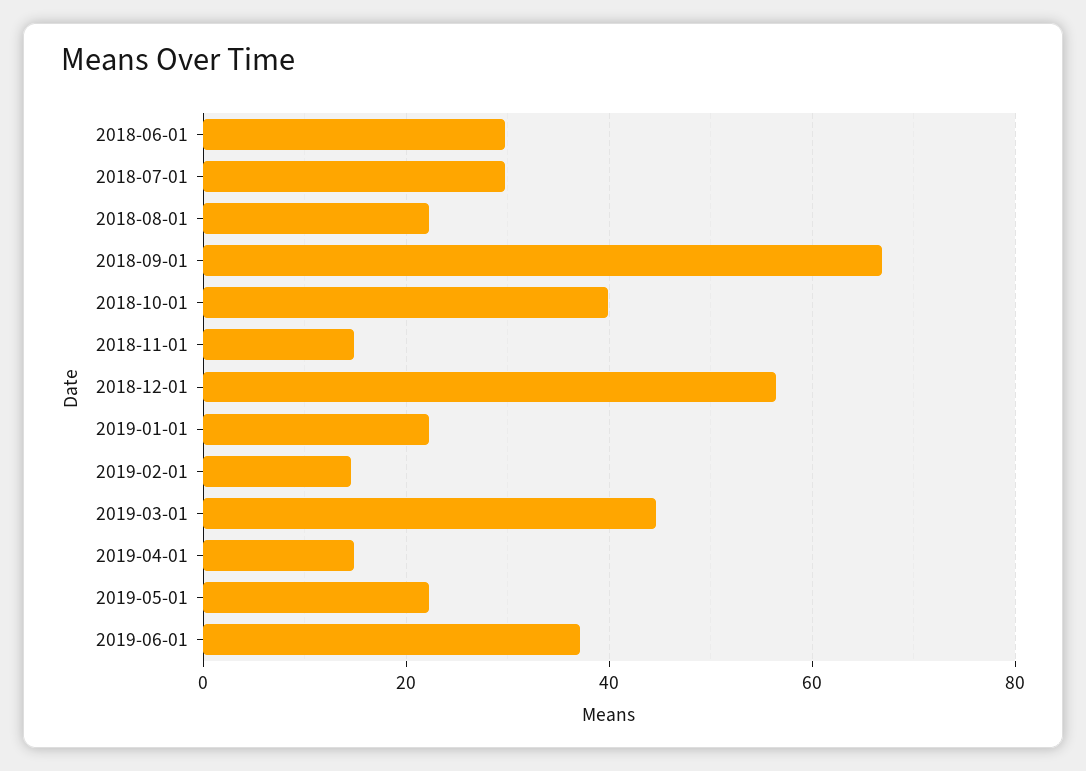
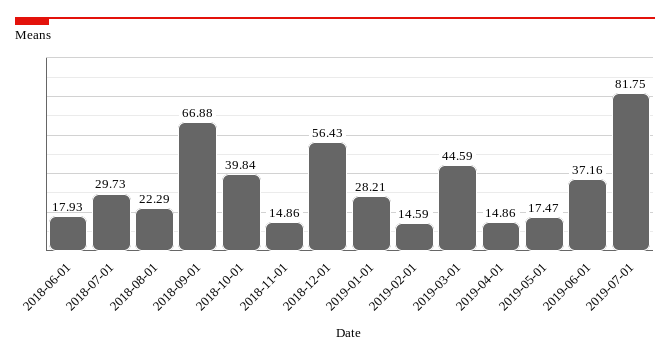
2018-06-01: 30 -> 17.93
2019-01-01: 22 -> 28.21
2019-05-01: 22 -> 17.47
2019-07-01: none -> 81.75

